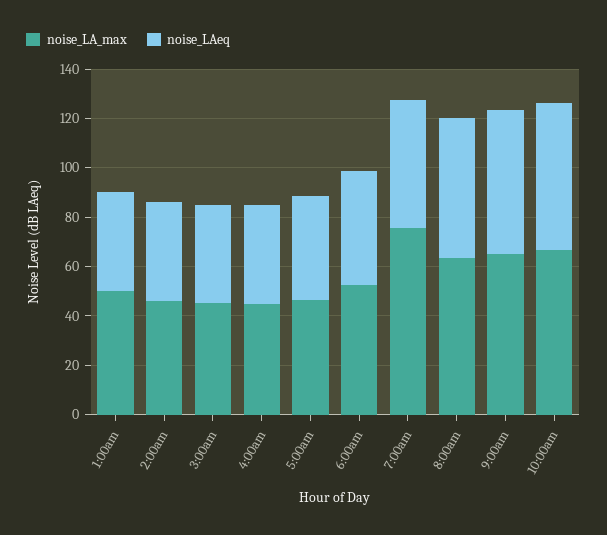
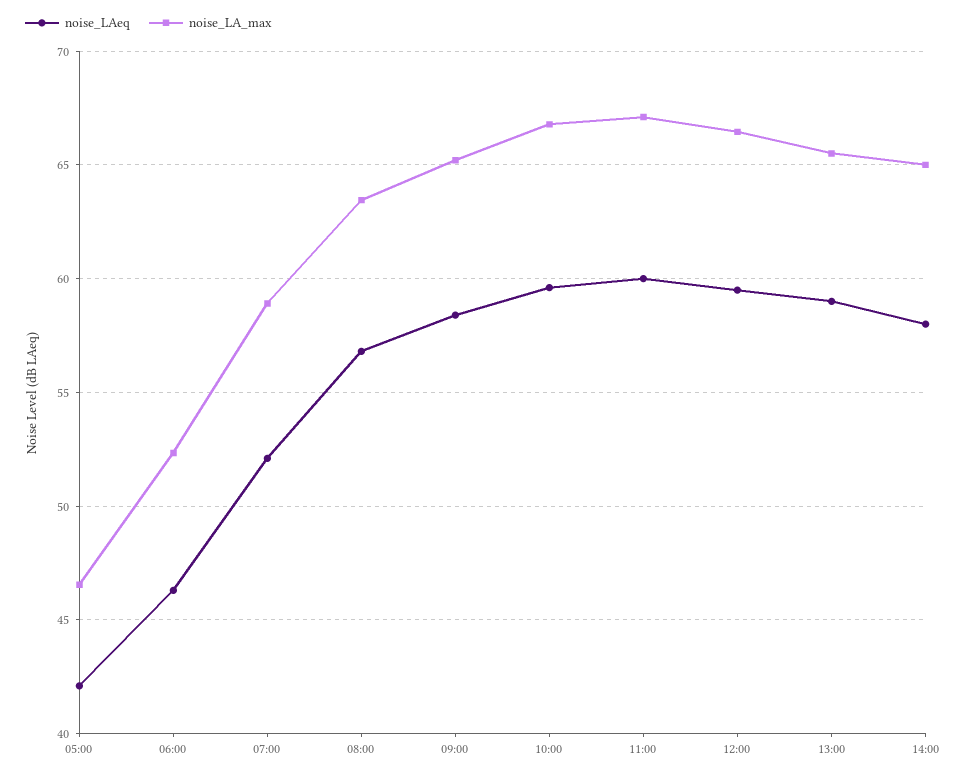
noise_LA_max, 1:00am: 50 -> none
noise_LAeq, 1:00am: 40 -> none
noise_LA_max, 2:00am: 45 -> none
noise_LAeq, 2:00am: 40 -> none
noise_LA_max, 3:00am: 45 -> none
noise_LAeq, 3:00am: 40 -> none
noise_LA_max, 4:00am: 45 -> none
noise_LAeq, 4:00am: 40 -> none
noise_LA_max, 7:00am: 75 -> 59
noise_LAeq, 11:00: none -> 60
noise_LA_max, 11:00: none -> 67
noise_LAeq, 12:00: none -> 59.5
noise_LA_max, 12:00: none -> 66.5
noise_LAeq, 13:00: none -> 59
noise_LA_max, 13:00: none -> 65.5
noise_LAeq, 14:00: none -> 58
noise_LA_max, 14:00: none -> 65

